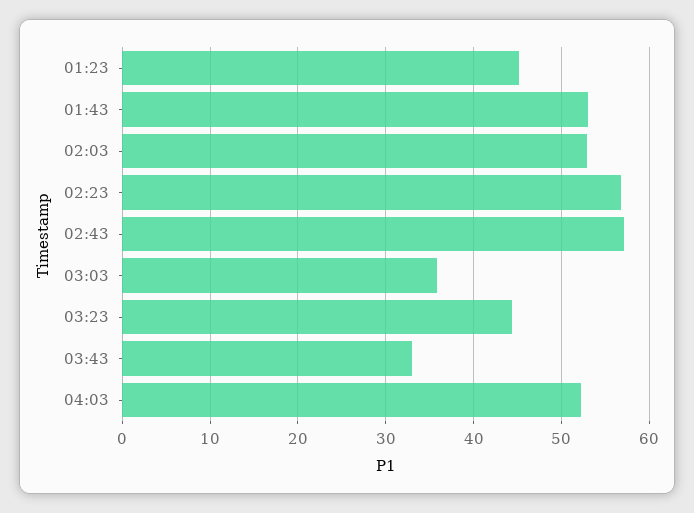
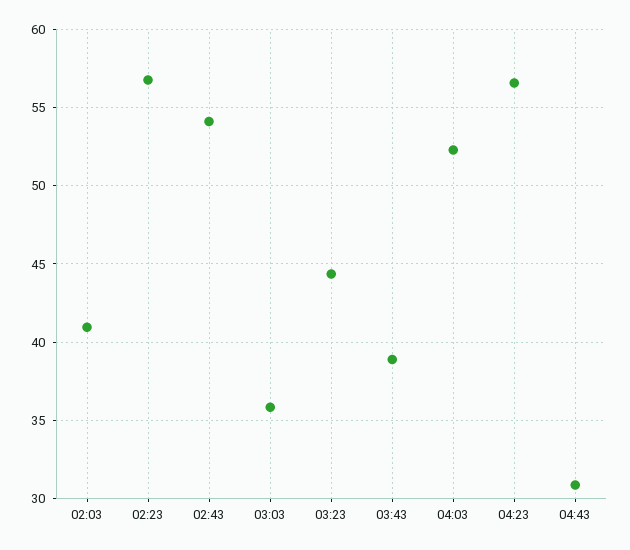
01:23: 45 -> none
01:43: 53 -> none
02:03: 53 -> 41
02:43: 57 -> 54
03:43: 33 -> 39
04:23: none -> 56.5
04:43: none -> 31

